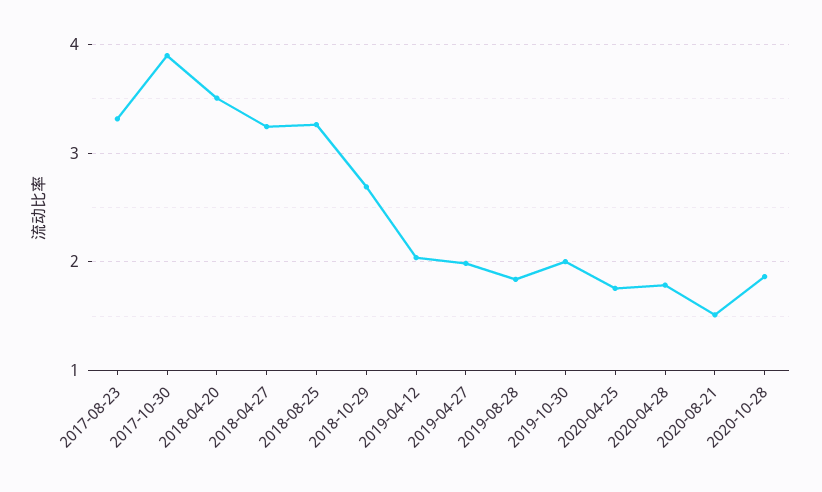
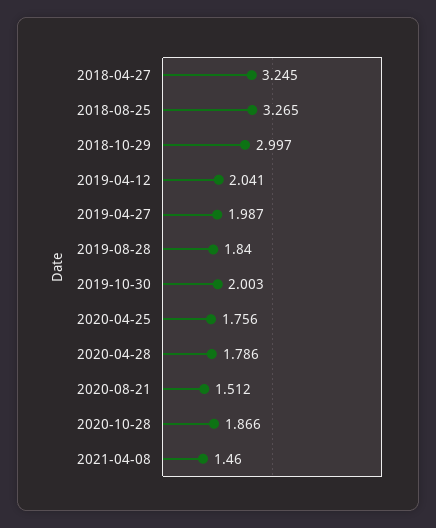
2017-08-23: 3.3 -> none
2017-10-30: 3.9 -> none
2018-04-20: 3.5 -> none
2018-10-29: 2.7 -> 2.997
2021-04-08: none -> 1.46

